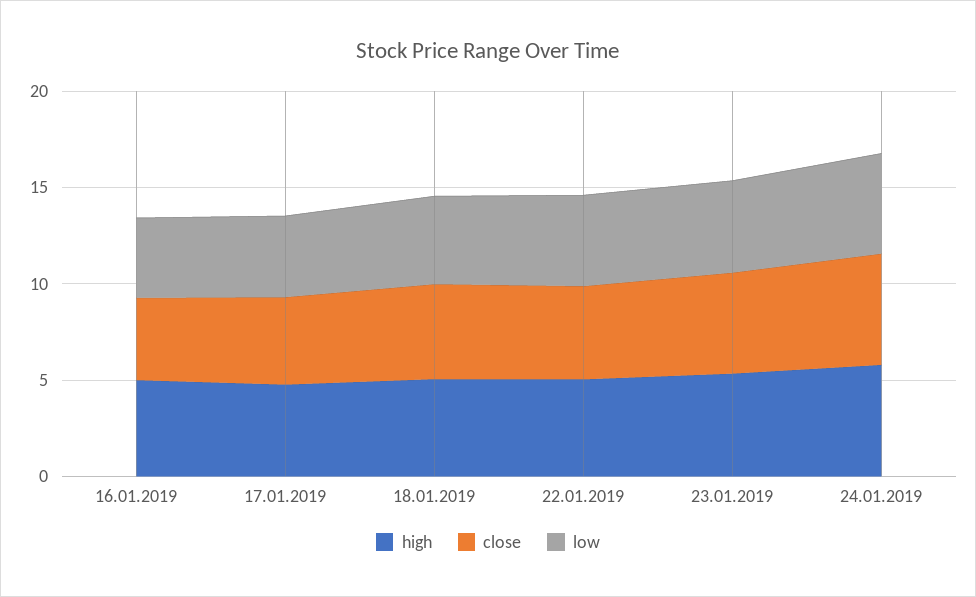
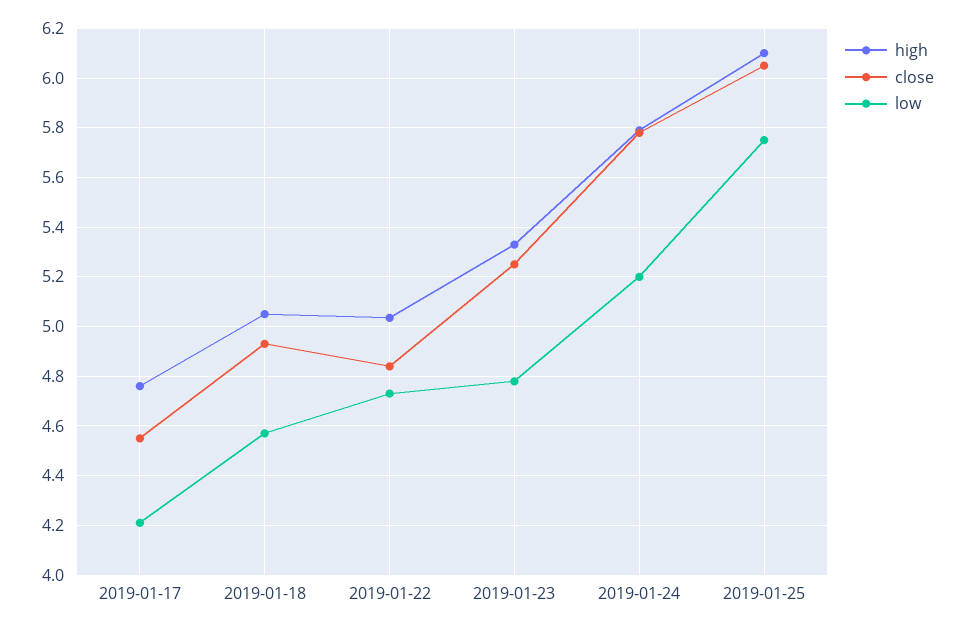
high, 16.01.2019: 5 -> none
close, 16.01.2019: 4 -> none
low, 16.01.2019: 4 -> none
high, 2019-01-25: none -> 6.1
close, 2019-01-25: none -> 6.05
low, 2019-01-25: none -> 5.75

